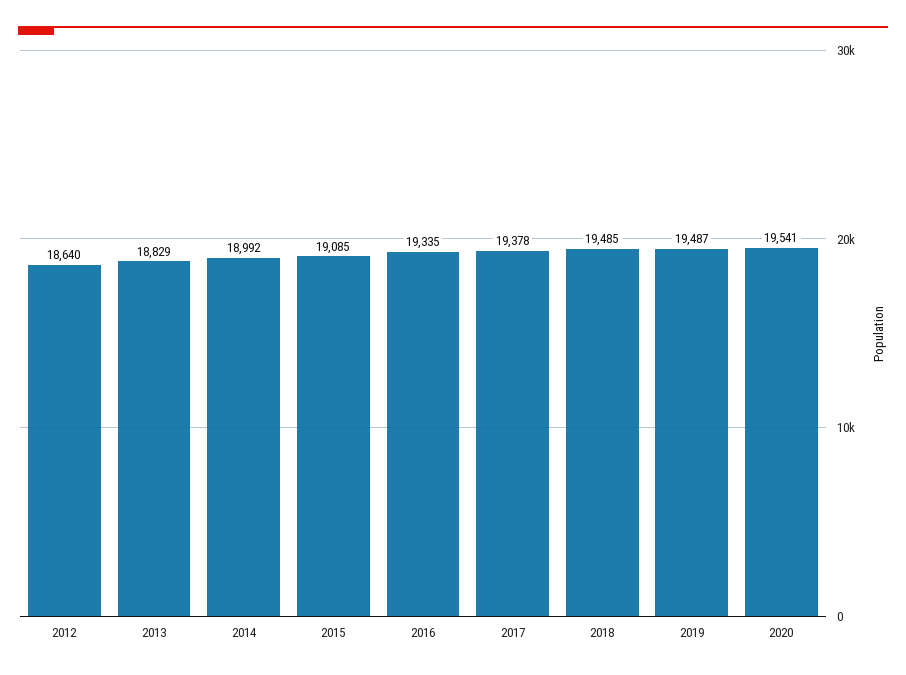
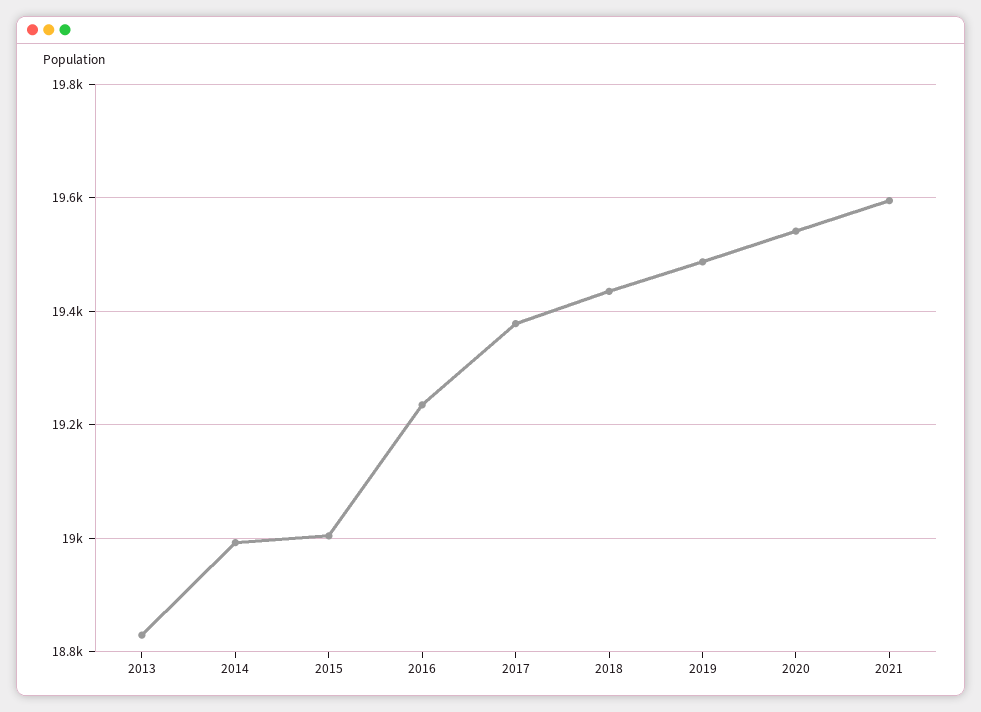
2012: 18640 -> none
2015: 19085 -> 19000
2016: 19335 -> 19240
2018: 19485 -> 19440
2021: none -> 19600

